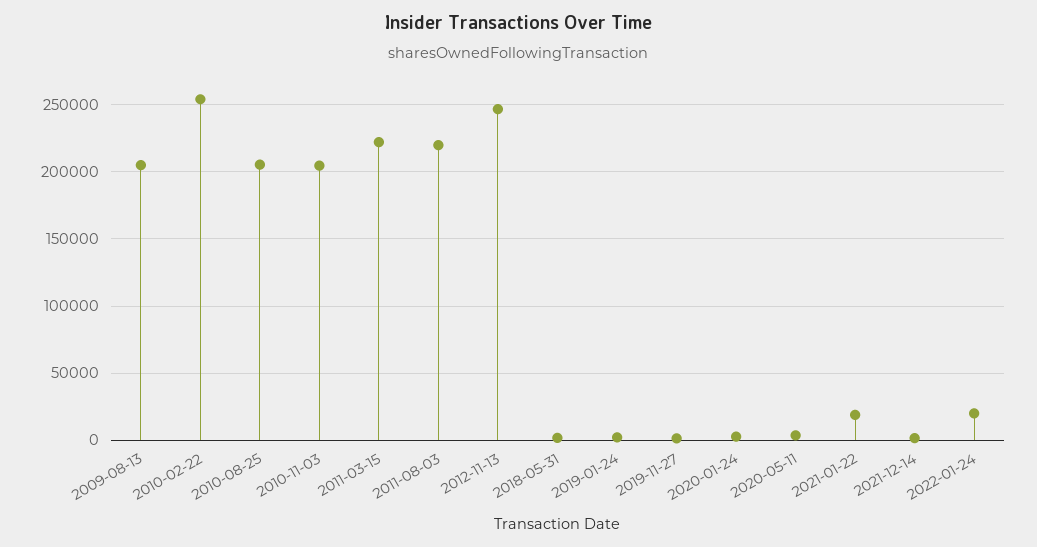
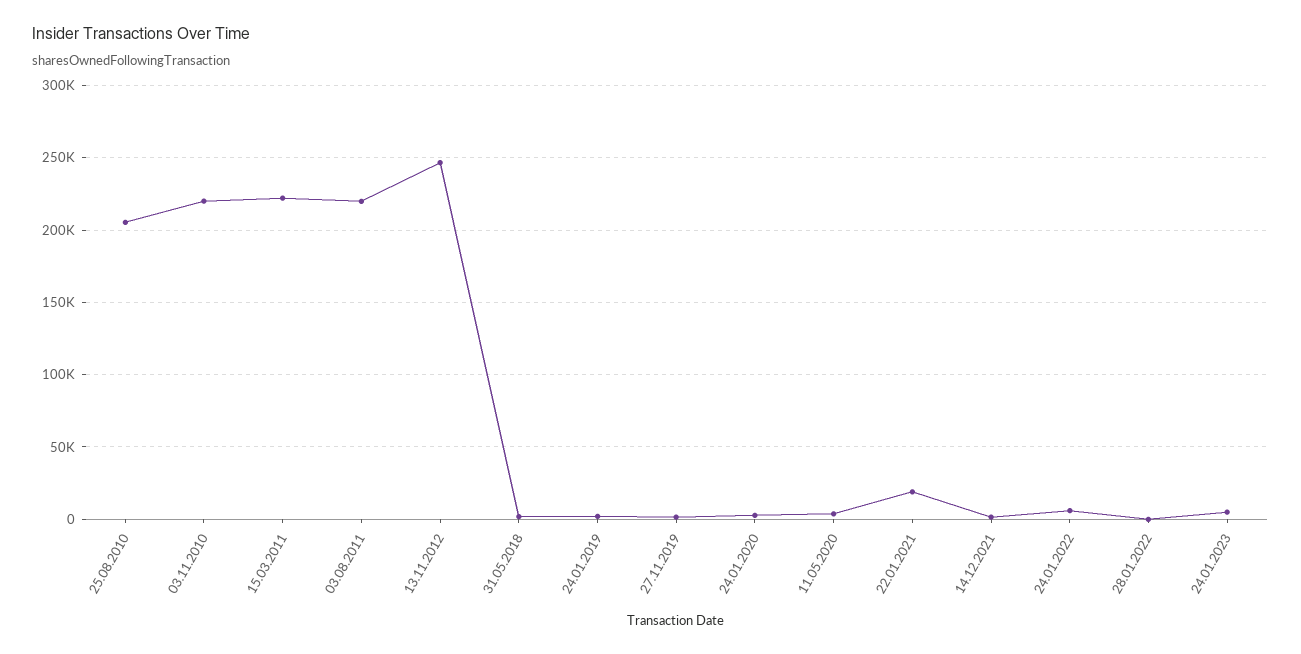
2009-08-13: 205000 -> none
2010-02-22: 255000 -> none
2010-11-03: 205000 -> 220000
2022-01-24: 20000 -> 5000
28.01.2022: none -> 0
24.01.2023: none -> 5000

